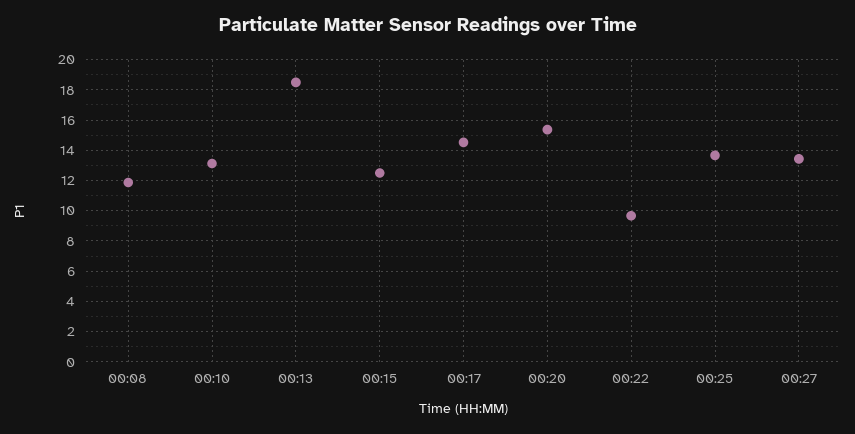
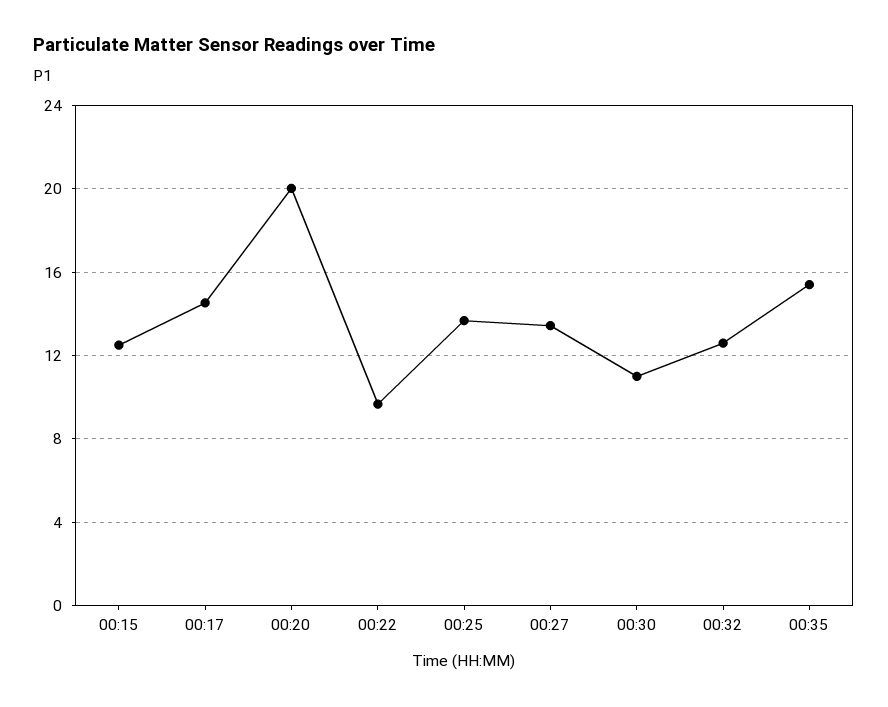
00:08: 12 -> none
00:10: 13 -> none
00:13: 18.5 -> none
00:20: 15.5 -> 20
00:30: none -> 11
00:32: none -> 12.5
00:35: none -> 15.5

